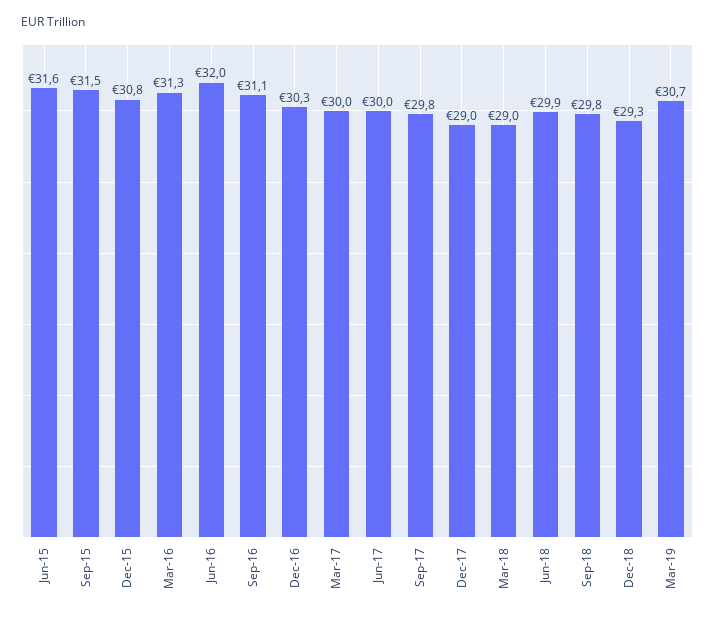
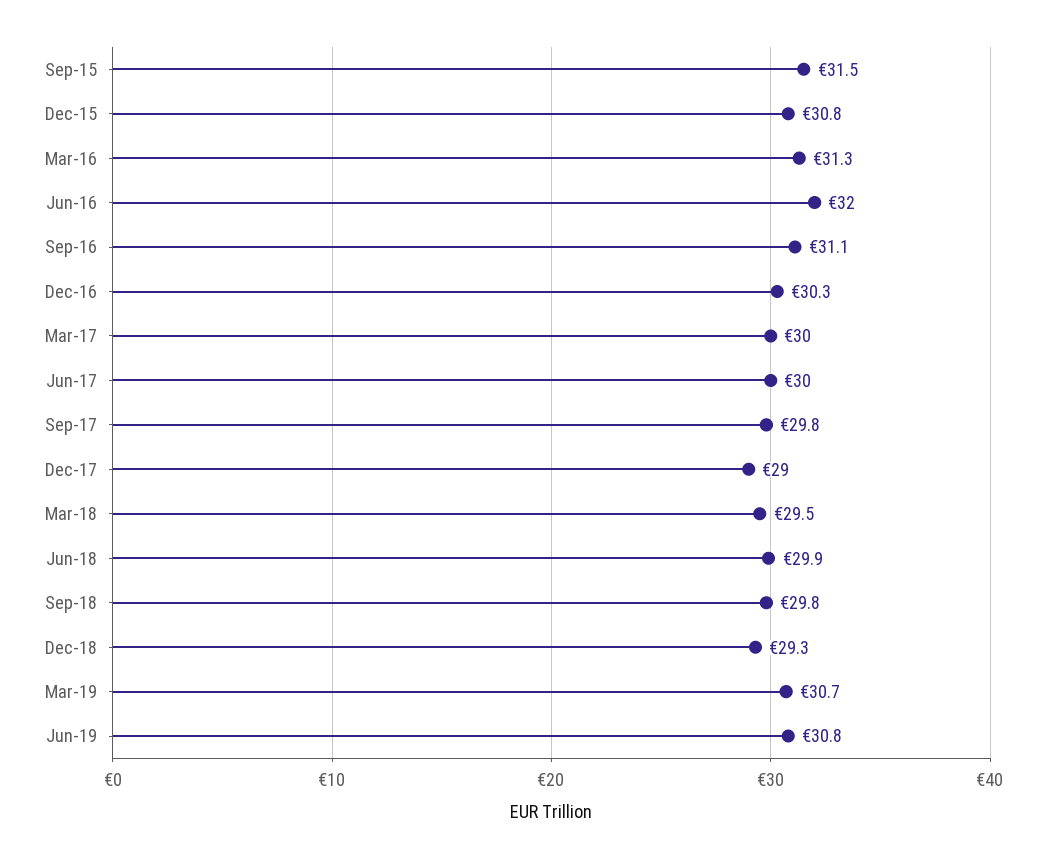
Jun-15: 31.6 -> none
Mar-18: 29 -> 29.5
Jun-19: none -> 30.8

